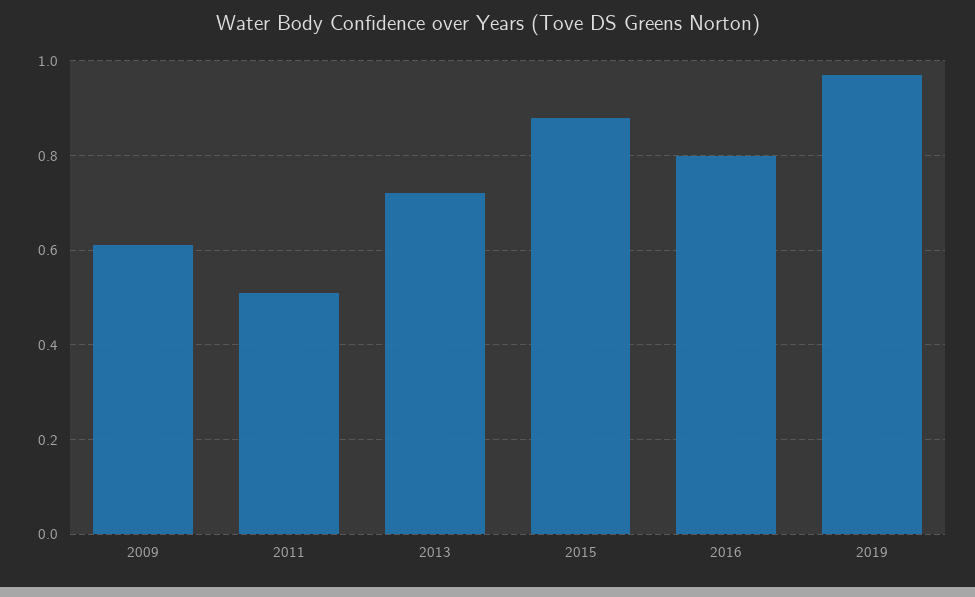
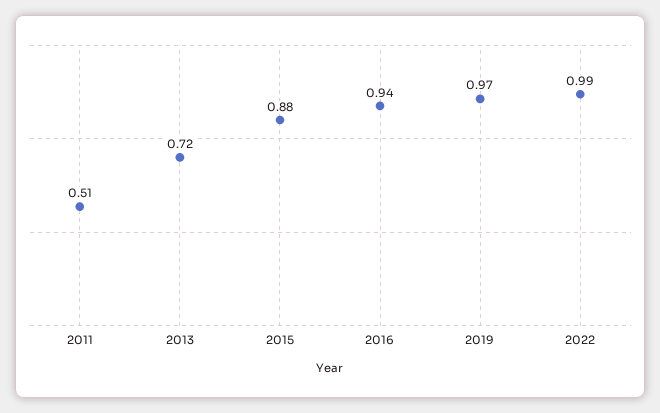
2009: 0.6 -> none
2016: 0.8 -> 0.94
2022: none -> 0.99

